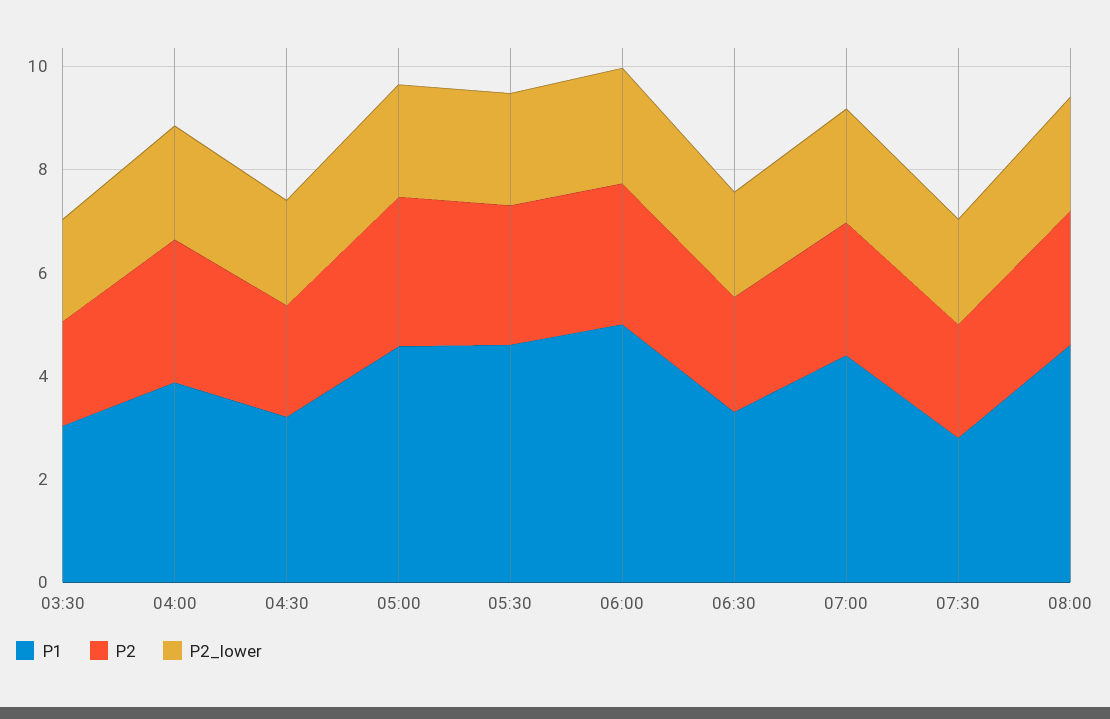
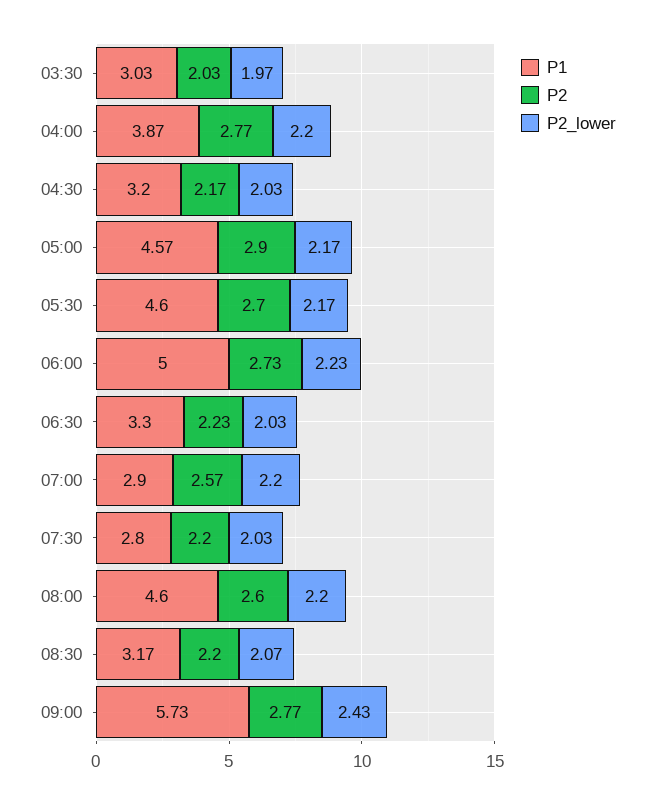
P1, 07:00: 4.5 -> 2.9
P1, 08:30: none -> 3.17
P2, 08:30: none -> 2.2
P2_lower, 08:30: none -> 2.07
P1, 09:00: none -> 5.73
P2, 09:00: none -> 2.77
P2_lower, 09:00: none -> 2.43

